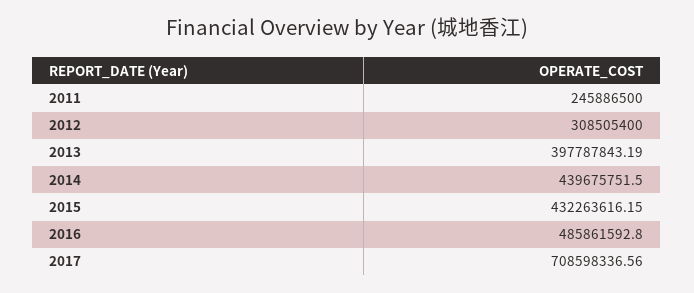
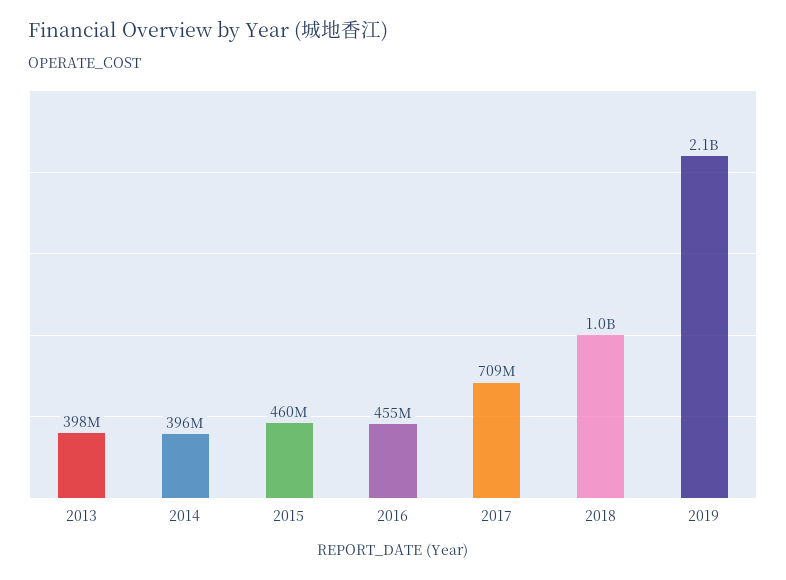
2011: 245886500 -> none
2012: 308505400 -> none
2014: 439675751.5 -> 396000000
2015: 432263616.15 -> 460000000
2016: 485861592.8 -> 455000000
2018: none -> 1000000000
2019: none -> 2100000000

